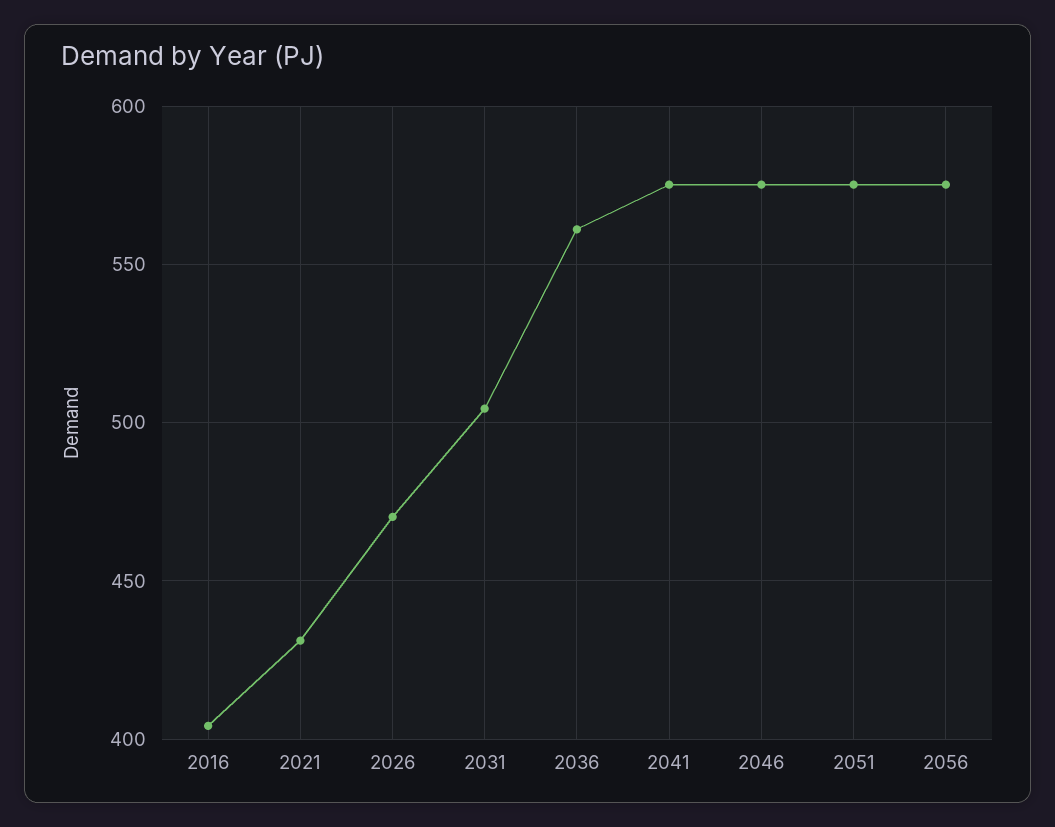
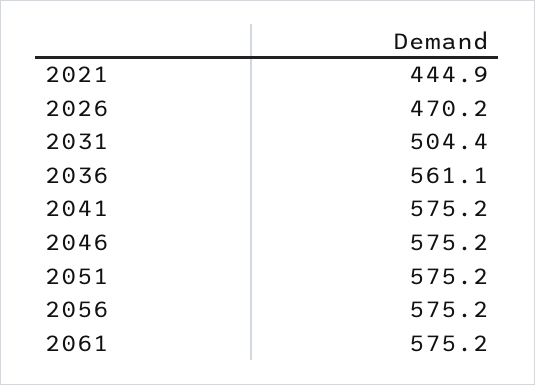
2016: 405 -> none
2021: 430 -> 444.9
2061: none -> 575.2

